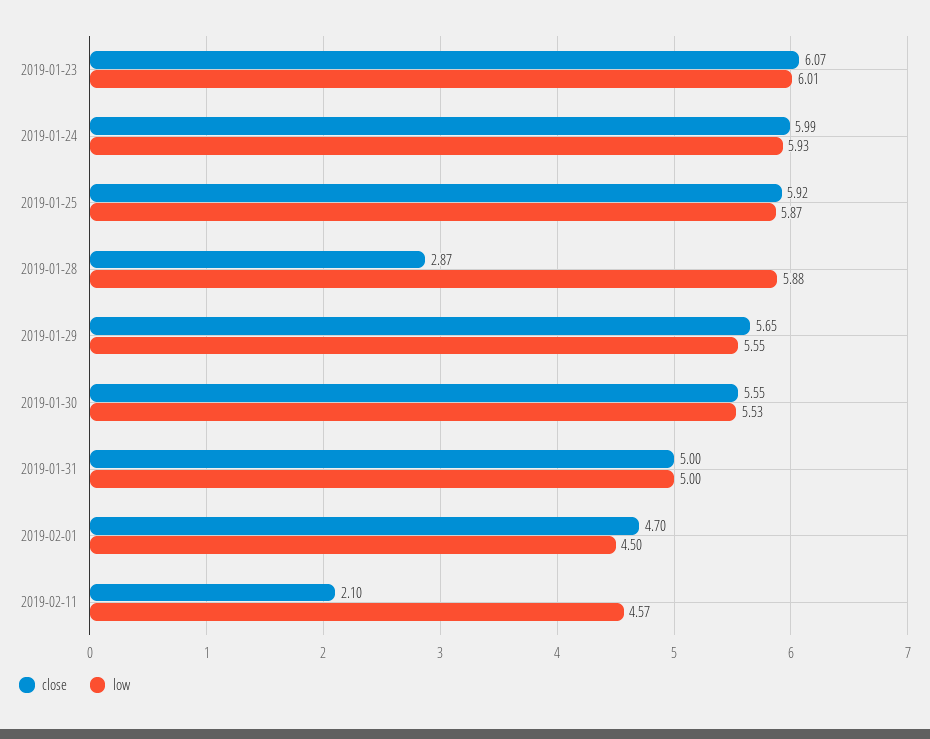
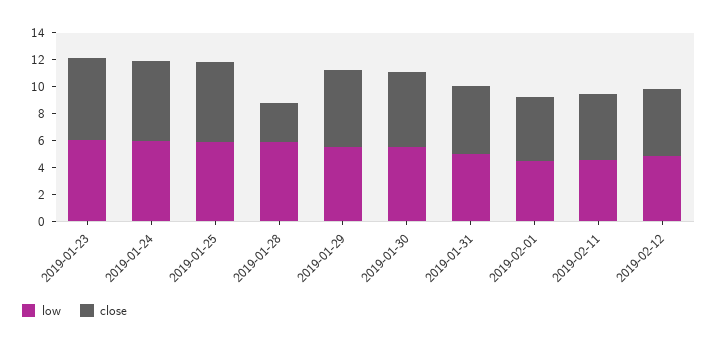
close, 2019-02-11: 2.1 -> 5
low, 2019-02-12: none -> 5
close, 2019-02-12: none -> 5

